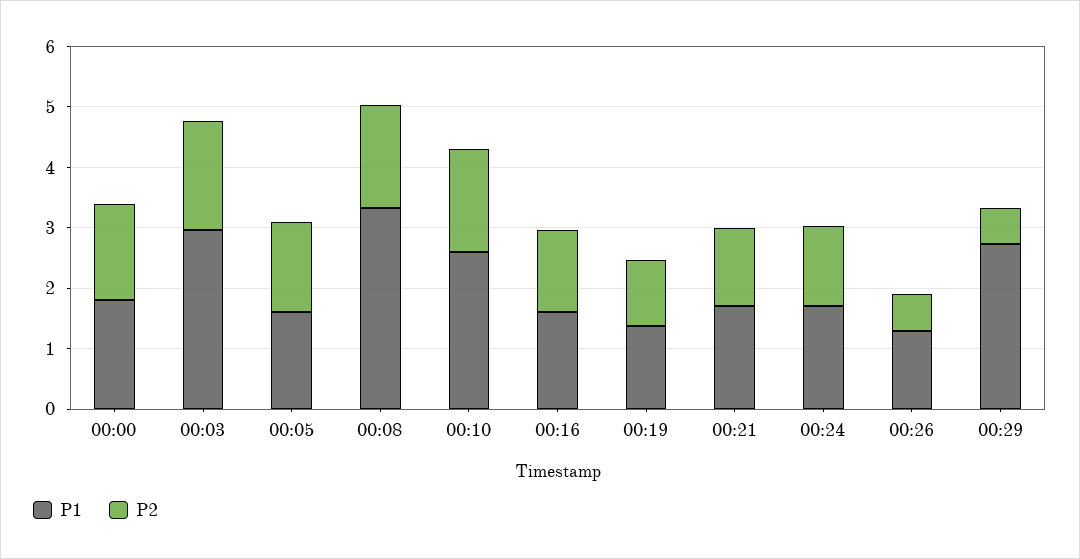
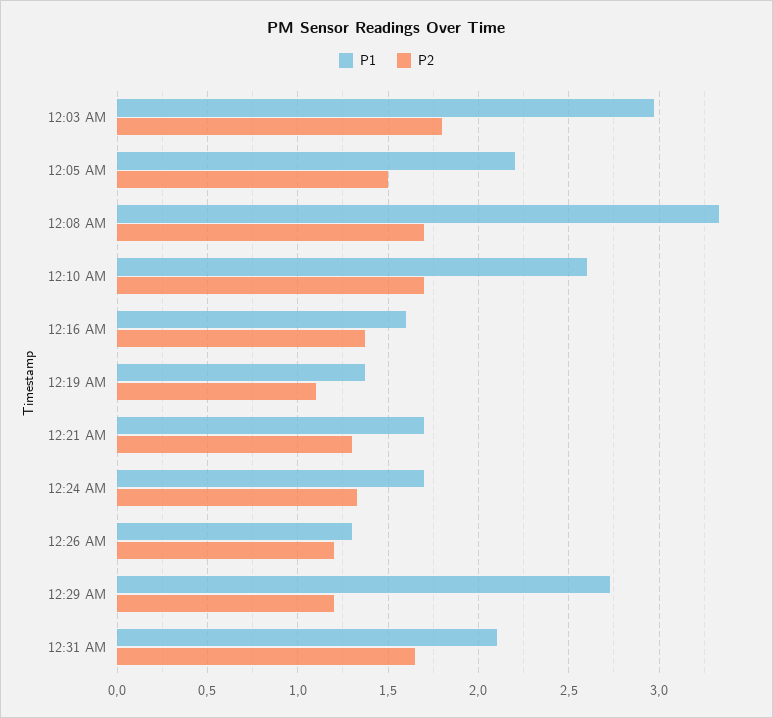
P1, 00:00: 1.8 -> none
P2, 00:00: 1.6 -> none
P1, 00:05: 1.6 -> 2.2
P2, 00:26: 0.6 -> 1.2
P2, 00:29: 0.6 -> 1.2
P1, 12:31 AM: none -> 2.1
P2, 12:31 AM: none -> 1.65

